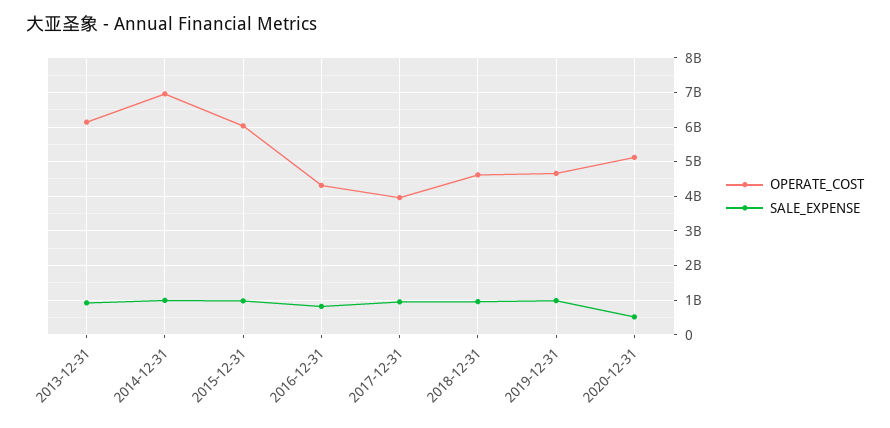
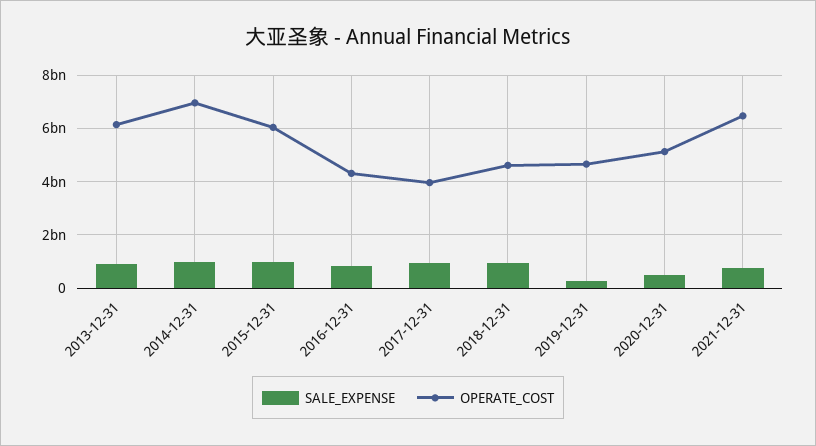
SALE_EXPENSE, 2019-12-31: 1000000000 -> 250000000
SALE_EXPENSE, 2021-12-31: none -> 750000000
OPERATE_COST, 2021-12-31: none -> 6500000000

